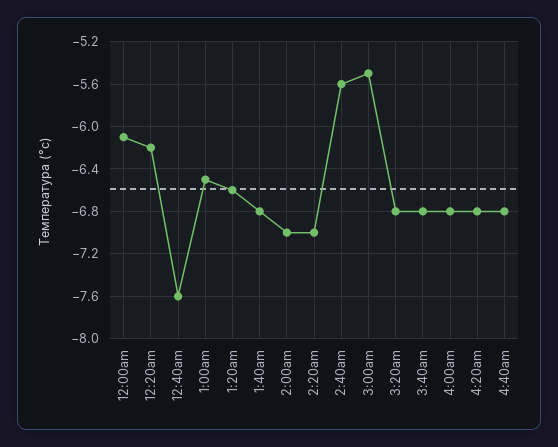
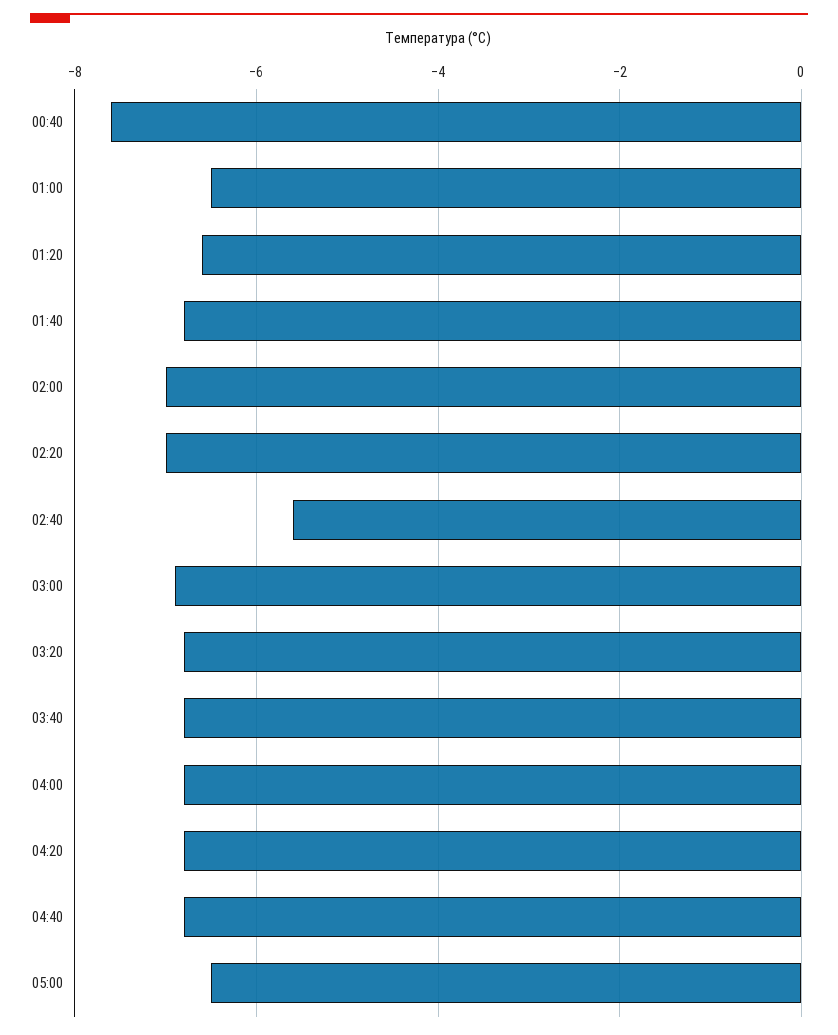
12:00am: -6.1 -> none
12:20am: -6.2 -> none
3:00am: -5.5 -> -7
05:00: none -> -6.5

